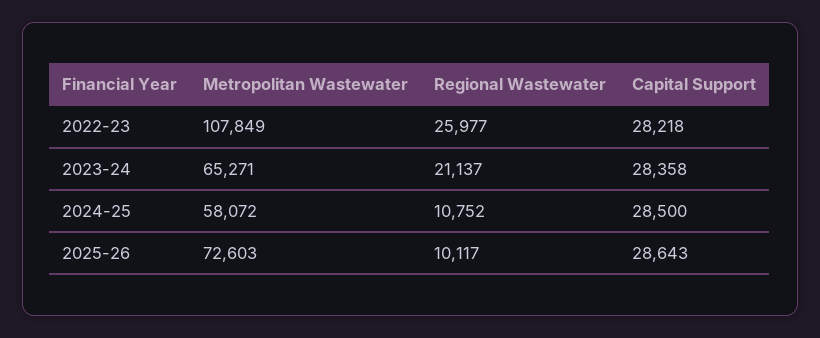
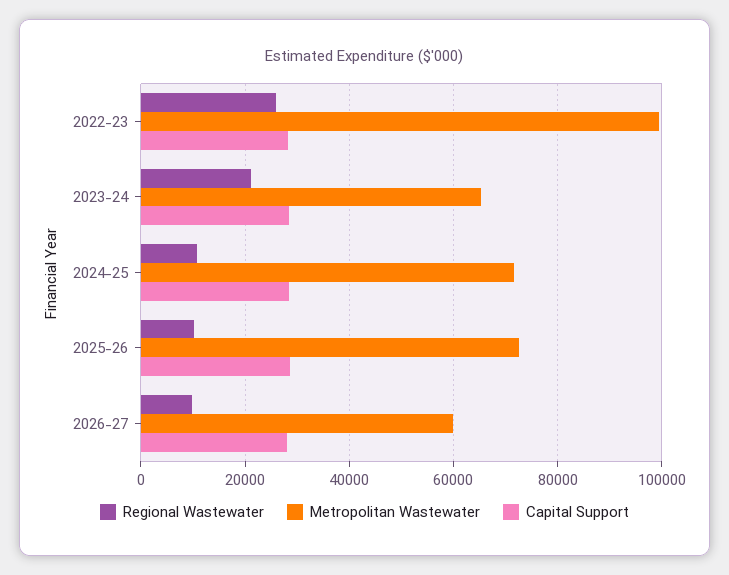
Metropolitan Wastewater, 2022-23: 107849 -> 100000
Metropolitan Wastewater, 2024-25: 58072 -> 72000
Regional Wastewater, 2026-27: none -> 10000
Metropolitan Wastewater, 2026-27: none -> 60000
Capital Support, 2026-27: none -> 28000

